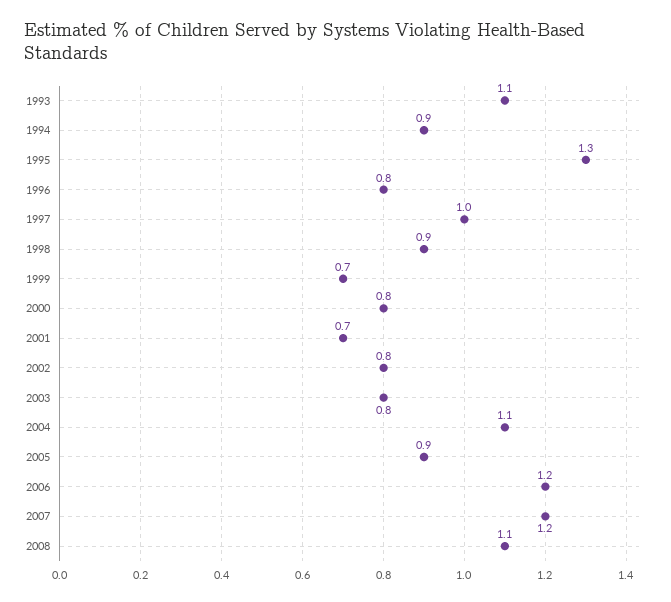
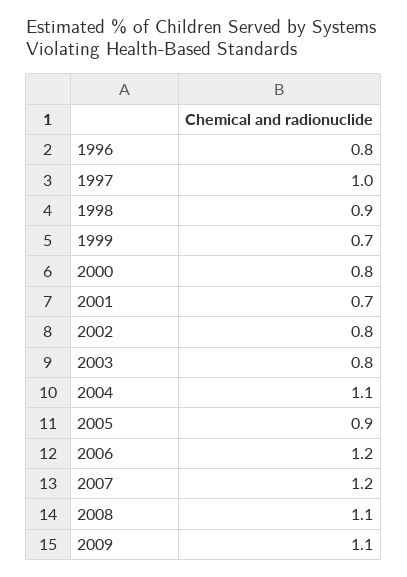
1993: 1.1 -> none
1994: 0.9 -> none
1995: 1.3 -> none
2009: none -> 1.1

